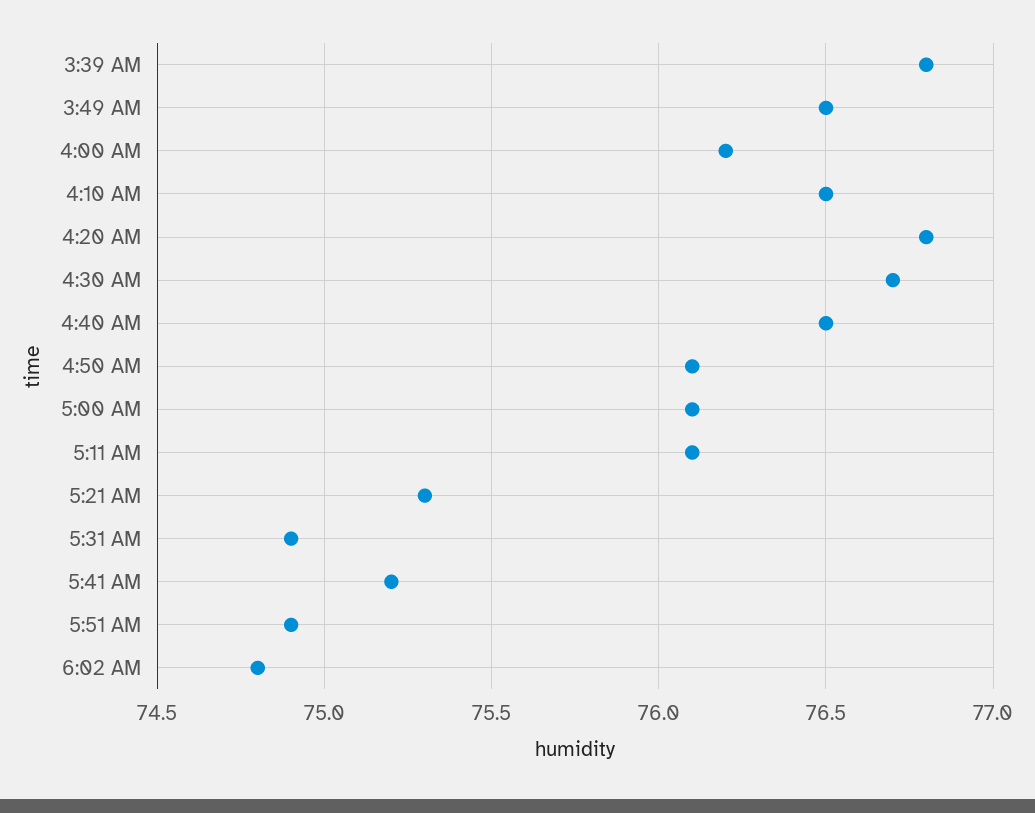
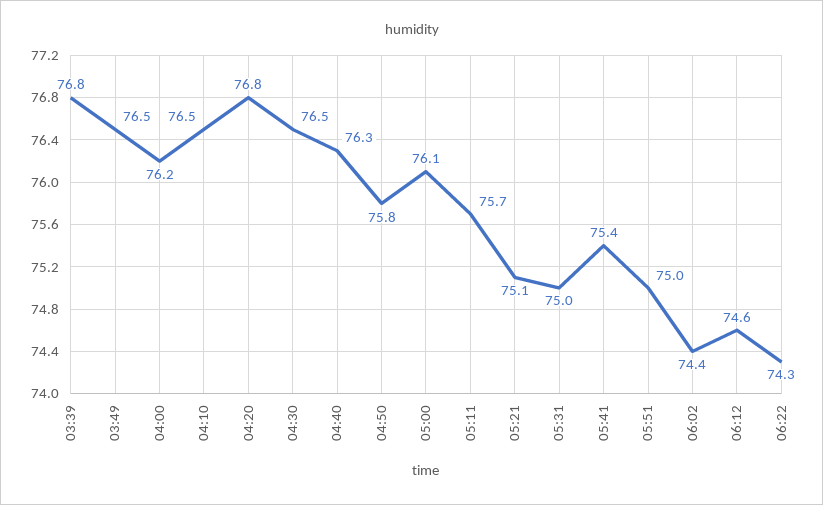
4:30 AM: 76.7 -> 76.5
4:40 AM: 76.5 -> 76.3
4:50 AM: 76.1 -> 75.8
5:11 AM: 76.1 -> 75.7
5:21 AM: 75.3 -> 75.1
5:31 AM: 74.9 -> 75
5:41 AM: 75.2 -> 75.4
5:51 AM: 74.9 -> 75
6:02 AM: 74.8 -> 74.4
06:12: none -> 74.6
06:22: none -> 74.3

